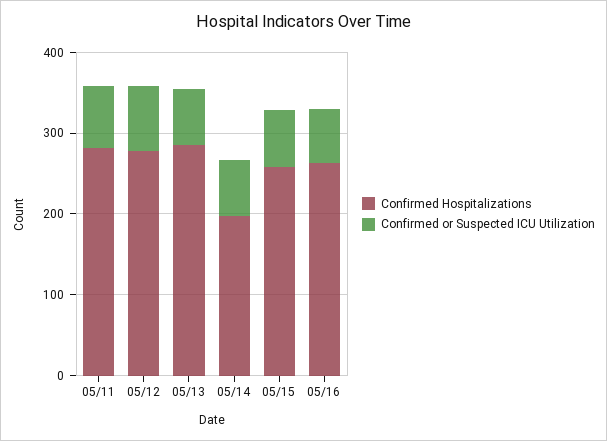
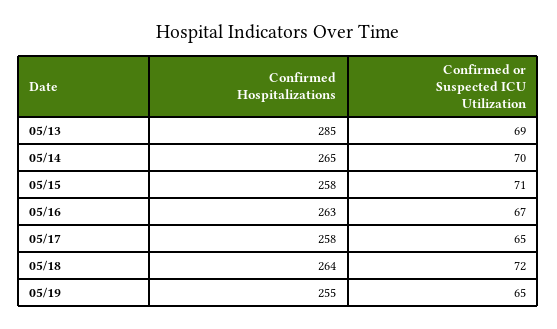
Confirmed Hospitalizations, 05/11: 280 -> none
Confirmed or Suspected ICU Utilization, 05/11: 80 -> none
Confirmed Hospitalizations, 05/12: 280 -> none
Confirmed or Suspected ICU Utilization, 05/12: 80 -> none
Confirmed Hospitalizations, 05/14: 200 -> 265
Confirmed Hospitalizations, 05/17: none -> 258
Confirmed or Suspected ICU Utilization, 05/17: none -> 65
Confirmed Hospitalizations, 05/18: none -> 264
Confirmed or Suspected ICU Utilization, 05/18: none -> 72
Confirmed Hospitalizations, 05/19: none -> 255
Confirmed or Suspected ICU Utilization, 05/19: none -> 65

